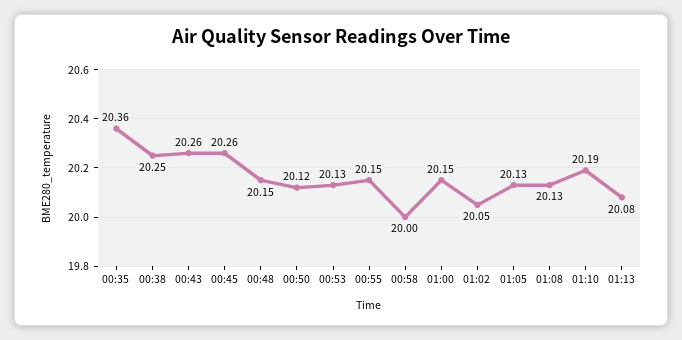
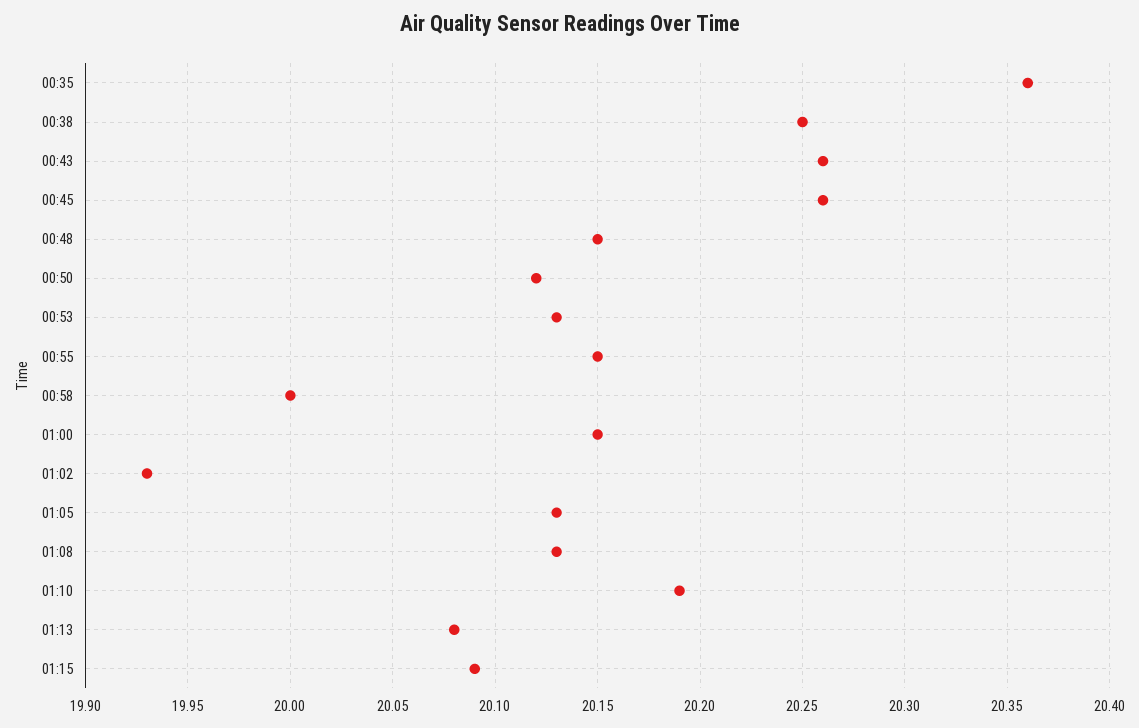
01:02: 20.05 -> 19.93
01:15: none -> 20.09

